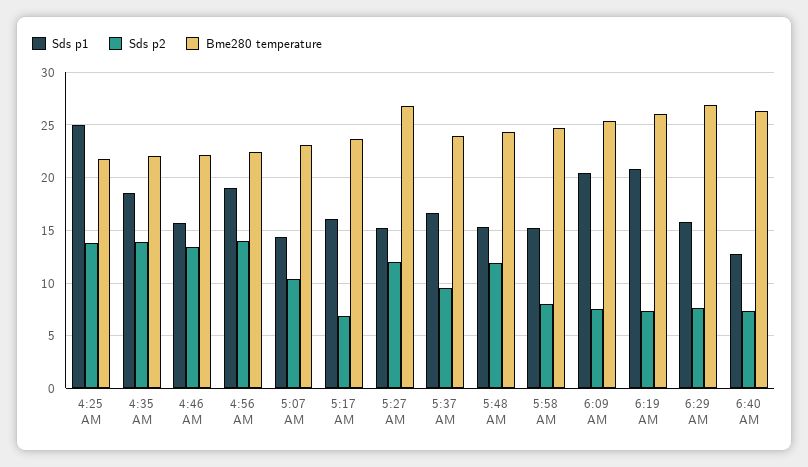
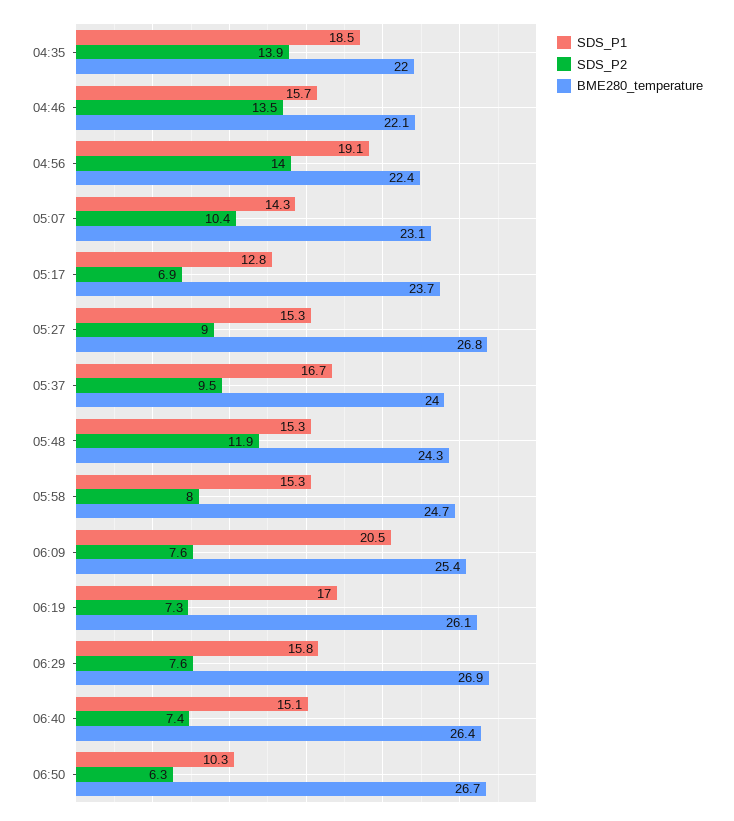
Sds p1, 4:25 AM: 25 -> none
Sds p2, 4:25 AM: 14 -> none
Bme280 temperature, 4:25 AM: 22 -> none
Sds p1, 5:17 AM: 16 -> 12.8
Sds p2, 5:27 AM: 12 -> 9
Sds p1, 6:19 AM: 21 -> 17
Sds p1, 6:40 AM: 13 -> 15.1
Sds p1, 06:50: none -> 10.3
Sds p2, 06:50: none -> 6.3
Bme280 temperature, 06:50: none -> 26.7

